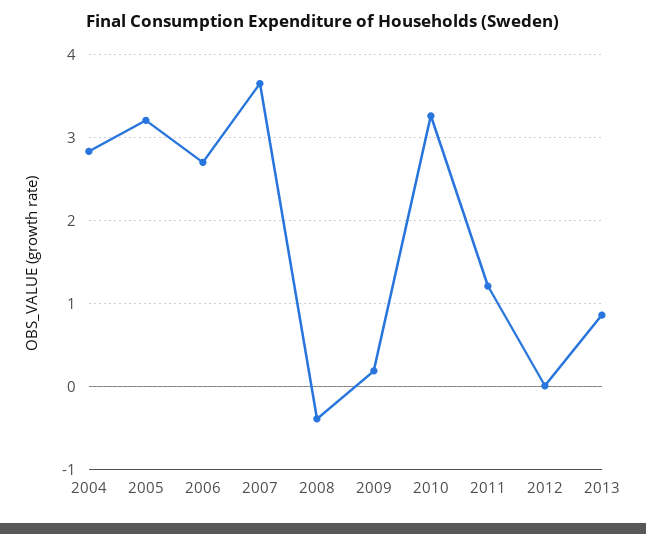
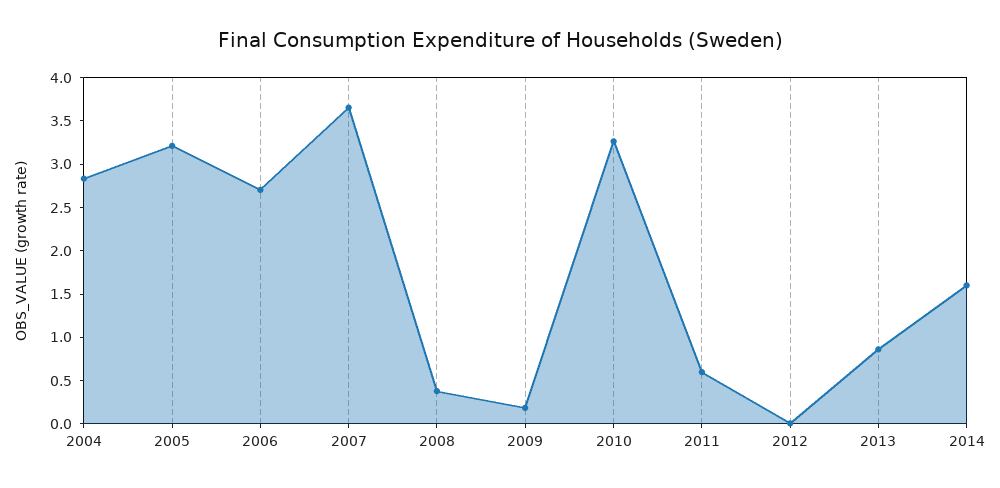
2008: -0.4 -> 0.4
2011: 1.2 -> 0.6
2014: none -> 1.6

